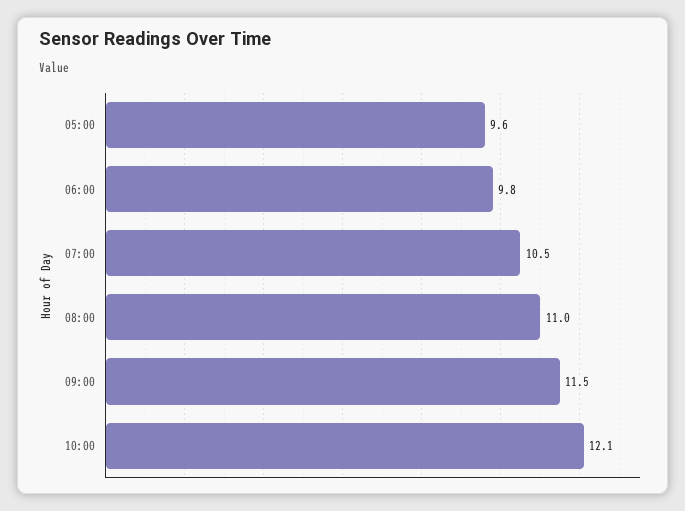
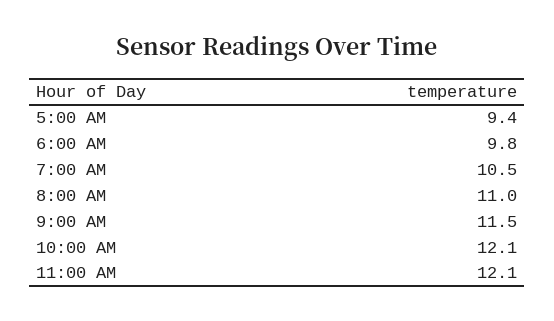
05:00: 9.6 -> 9.4
11:00 AM: none -> 12.1

